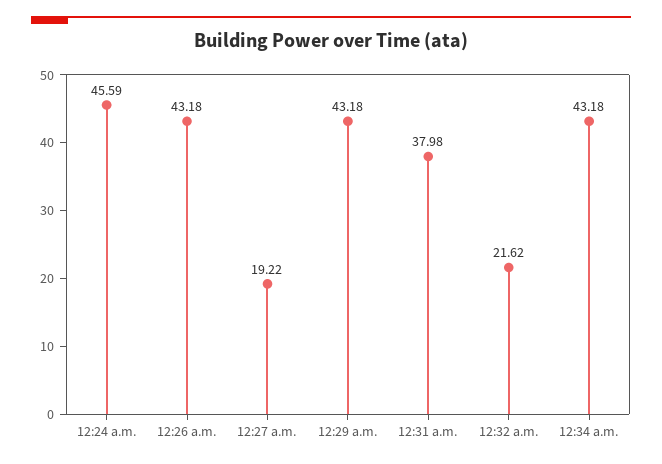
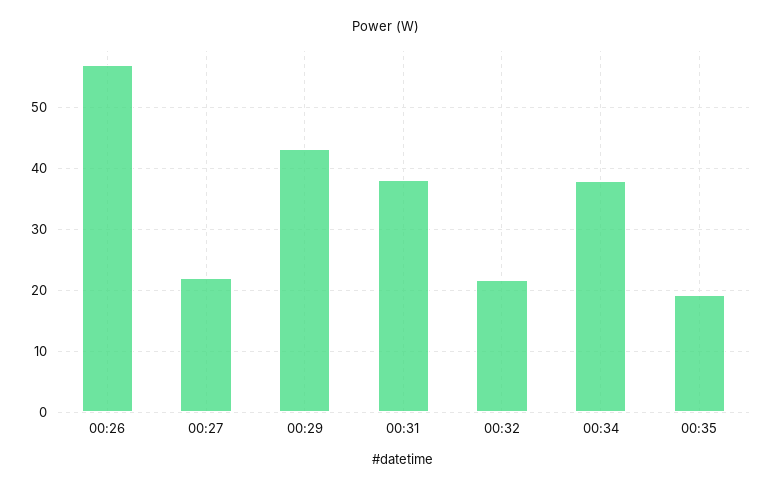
12:24 a.m.: 45.59 -> none
12:26 a.m.: 43.18 -> 57
12:27 a.m.: 19.22 -> 22
12:34 a.m.: 43.18 -> 38
00:35: none -> 19

